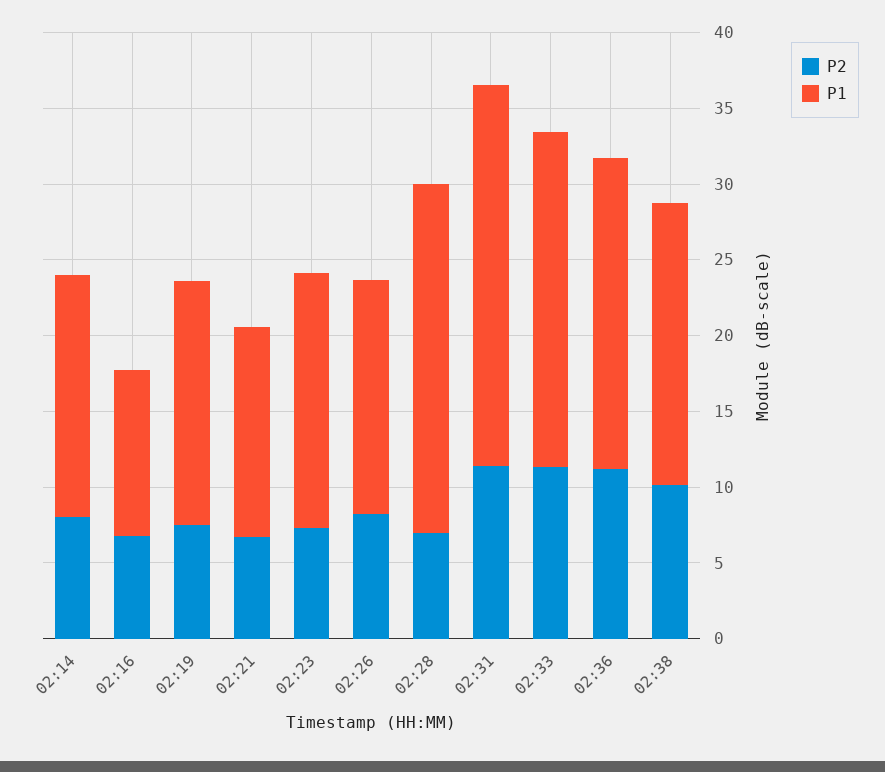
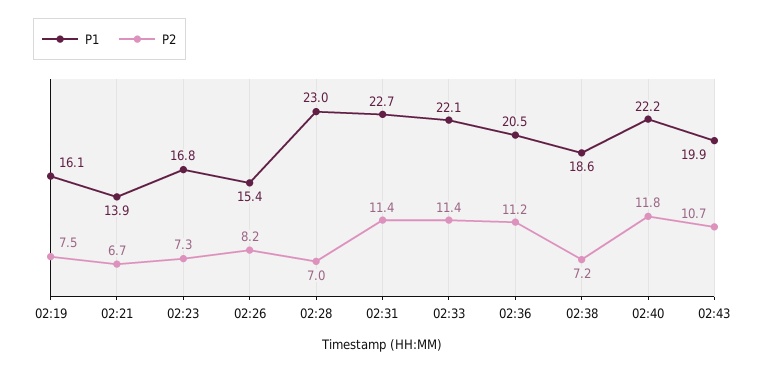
P2, 02:14: 8 -> none
P1, 02:14: 16 -> none
P2, 02:16: 7 -> none
P1, 02:16: 11 -> none
P1, 02:31: 25 -> 22.7
P2, 02:38: 10 -> 7.2
P1, 02:40: none -> 22.2
P2, 02:40: none -> 11.8
P1, 02:43: none -> 19.9
P2, 02:43: none -> 10.7

